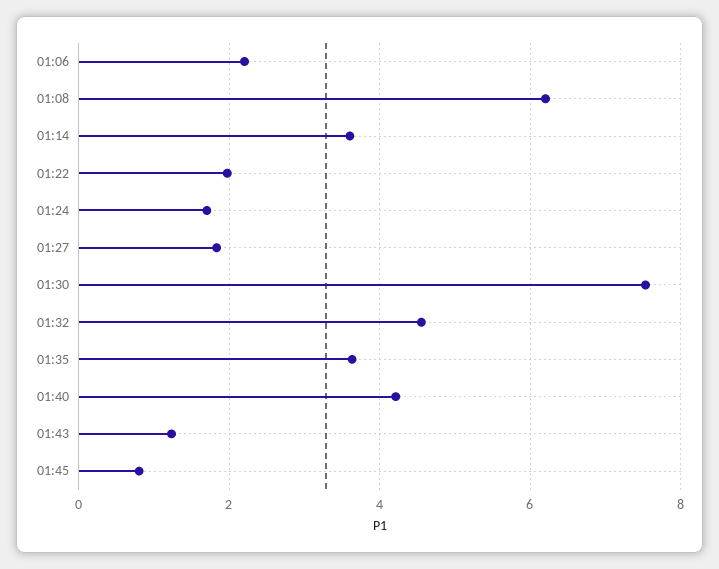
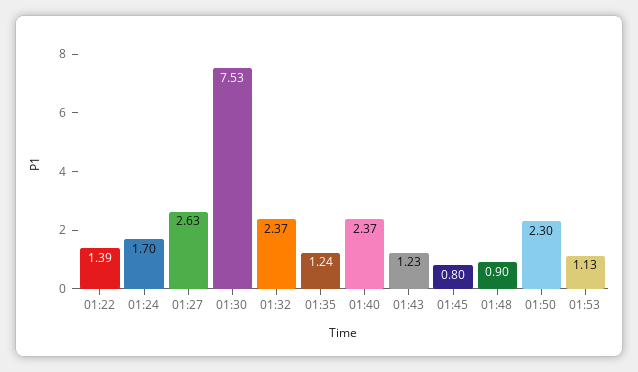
01:06: 2.2 -> none
01:08: 6.2 -> none
01:14: 3.6 -> none
01:22: 2 -> 1.39
01:27: 1.8 -> 2.63
01:32: 4.6 -> 2.37
01:35: 3.6 -> 1.24
01:40: 4.2 -> 2.37
01:48: none -> 0.9
01:50: none -> 2.3
01:53: none -> 1.13

